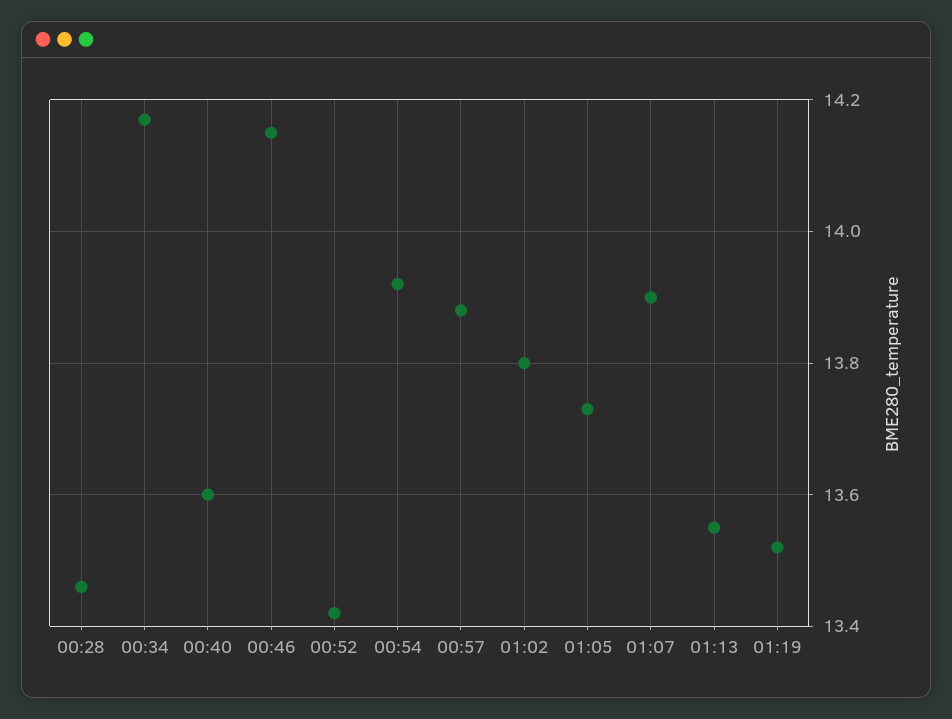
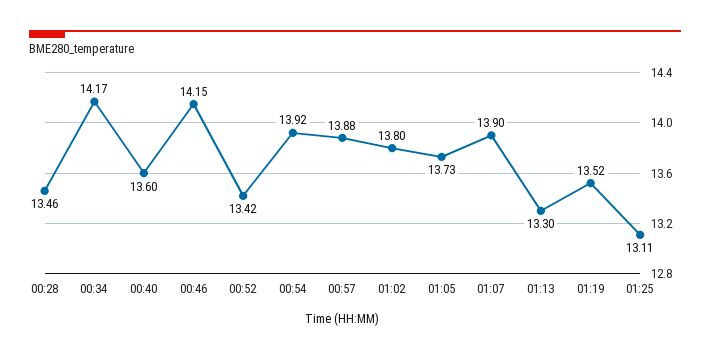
01:13: 13.55 -> 13.3
01:25: none -> 13.11

